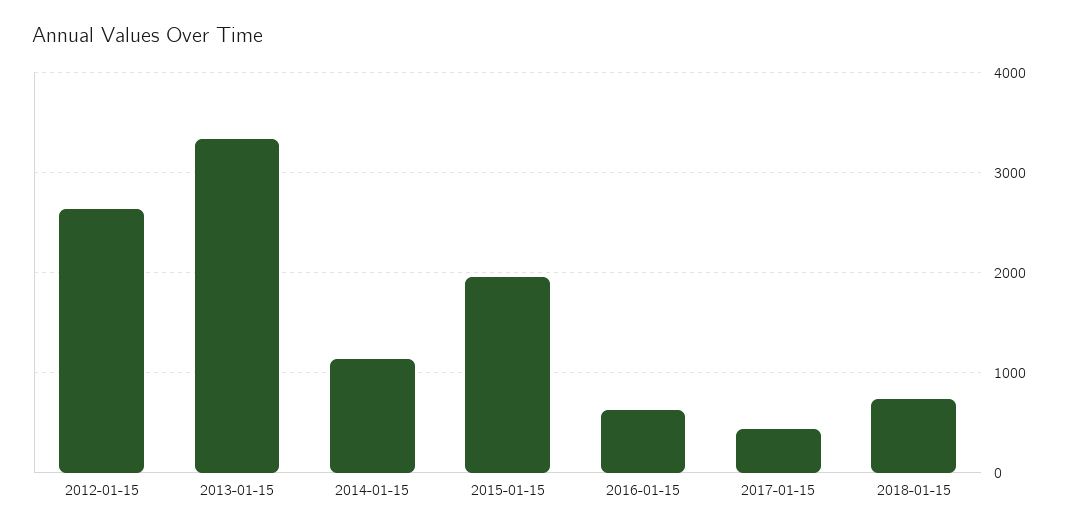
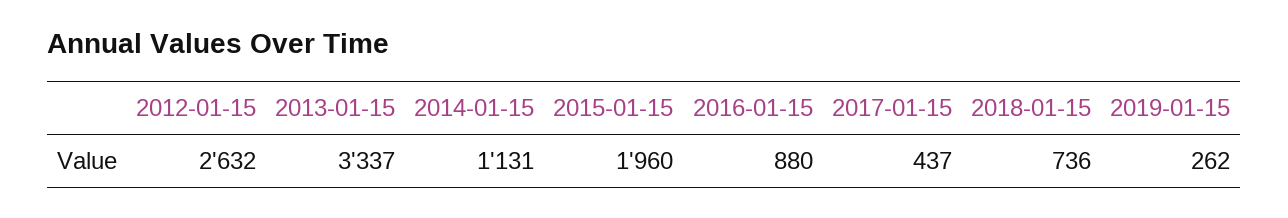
2016-01-15: 600 -> 880
2019-01-15: none -> 262

